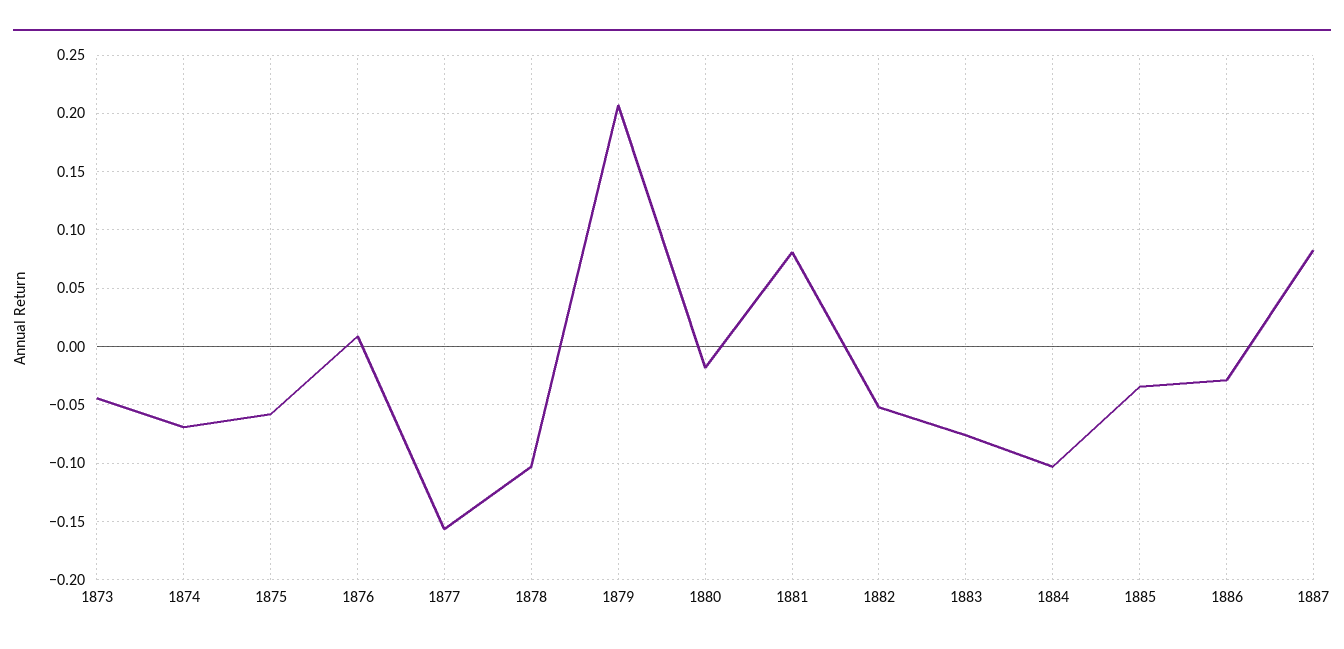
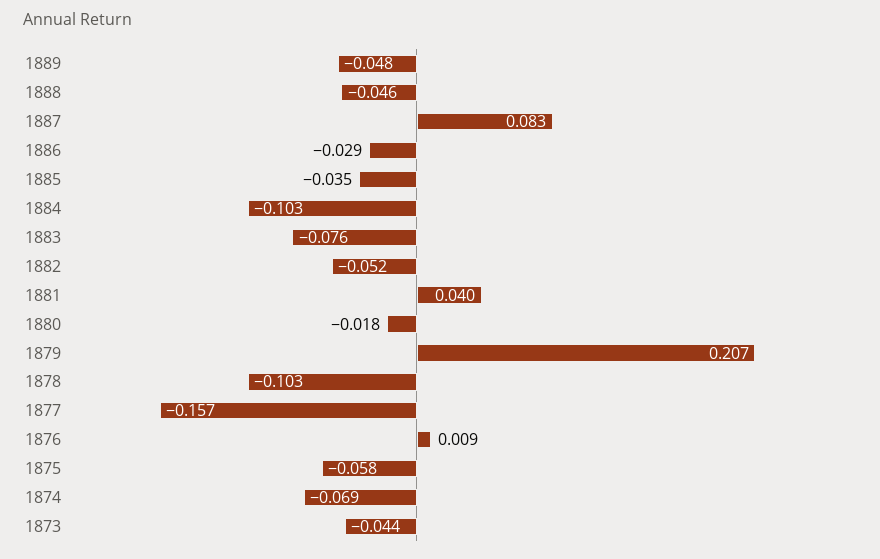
1881: 0.08 -> 0.04
1889: none -> -0.048
1888: none -> -0.046

